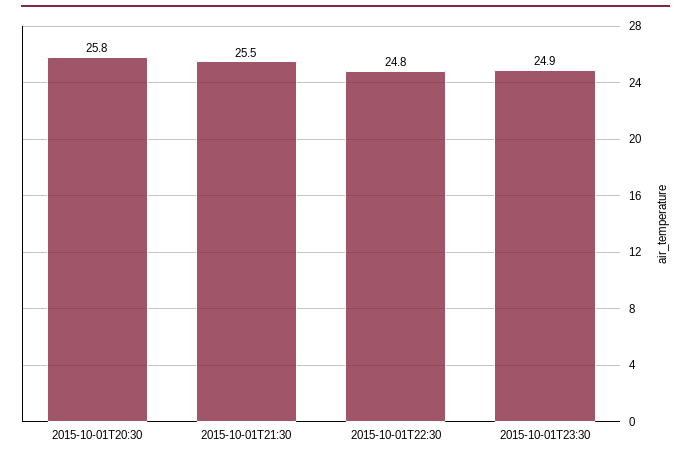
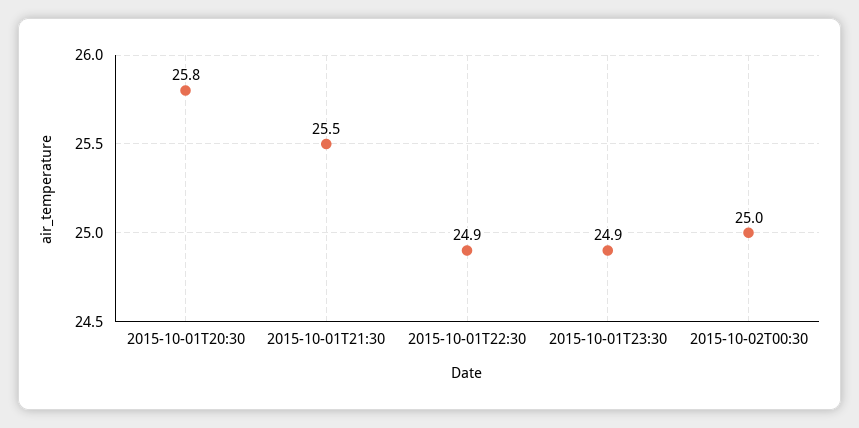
2015-10-01T22:30: 24.8 -> 24.9
2015-10-02T00:30: none -> 25

